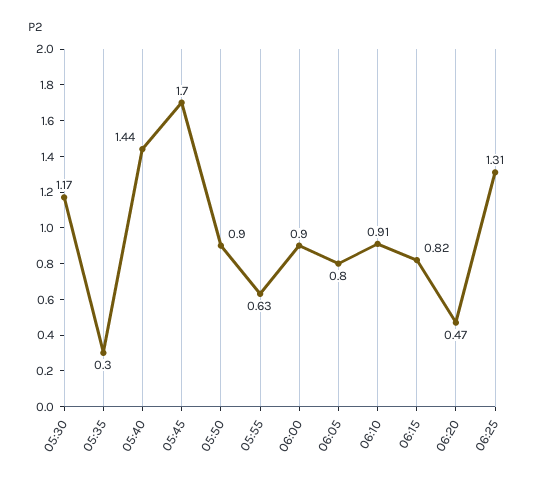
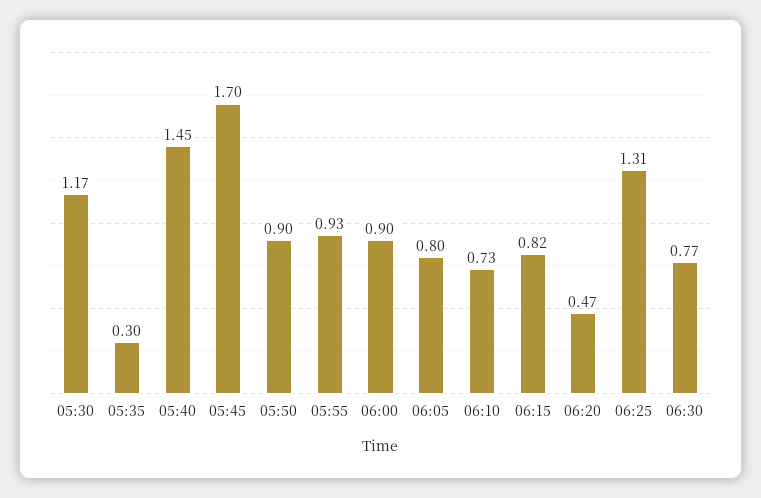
05:40: 1.44 -> 1.45
05:55: 0.63 -> 0.93
06:10: 0.91 -> 0.73
06:30: none -> 0.77

